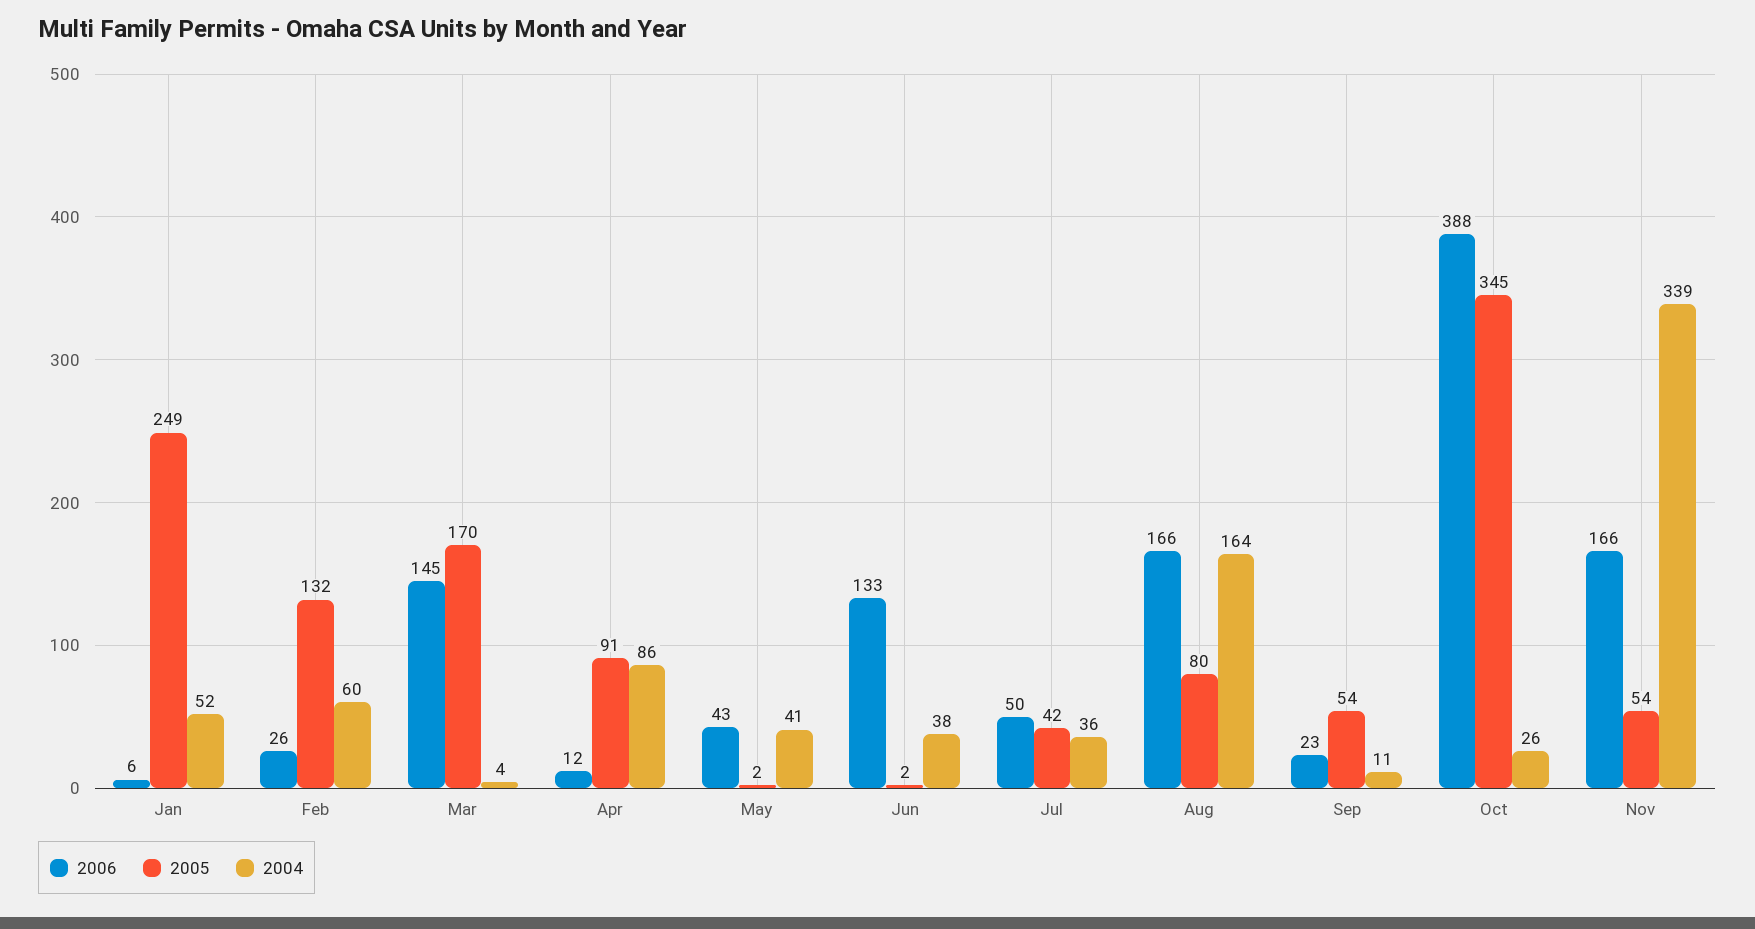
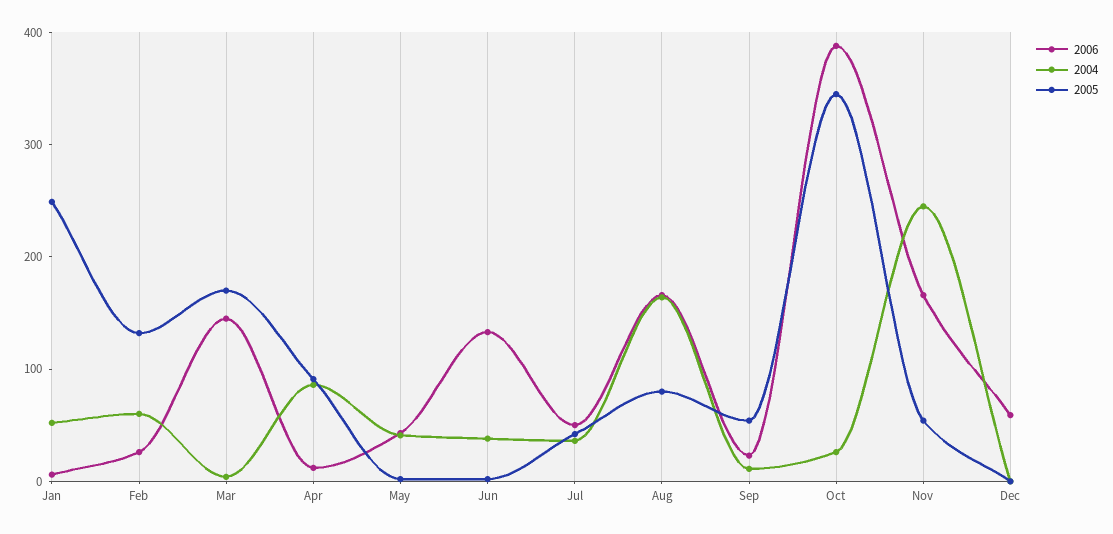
2004, Nov: 339 -> 240
2006, Dec: none -> 60
2004, Dec: none -> 0
2005, Dec: none -> 0

